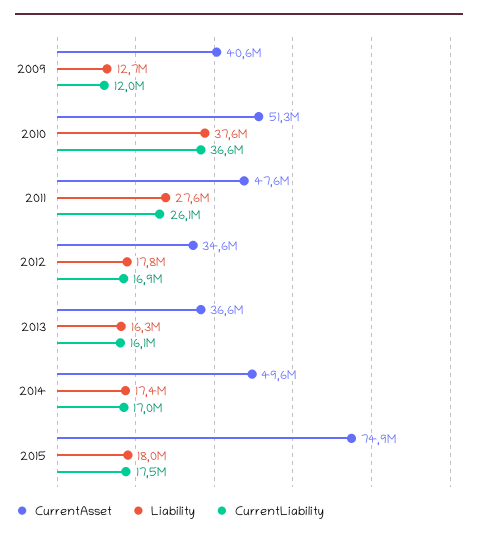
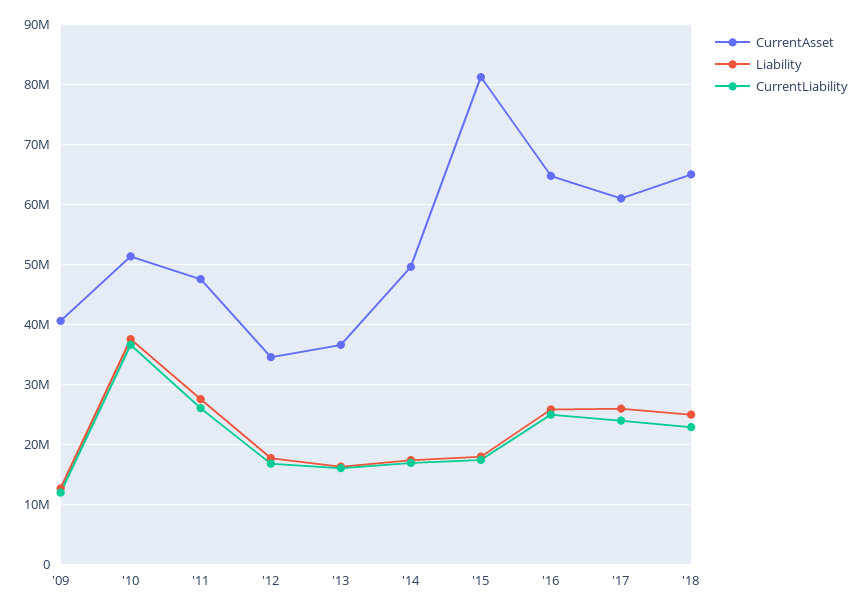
CurrentAsset, 2015: 74900000 -> 81000000
CurrentAsset, '16: none -> 65000000
Liability, '16: none -> 26000000
CurrentLiability, '16: none -> 25000000
CurrentAsset, '17: none -> 61000000
Liability, '17: none -> 26000000
CurrentLiability, '17: none -> 24000000
CurrentAsset, '18: none -> 65000000
Liability, '18: none -> 25000000
CurrentLiability, '18: none -> 23000000

